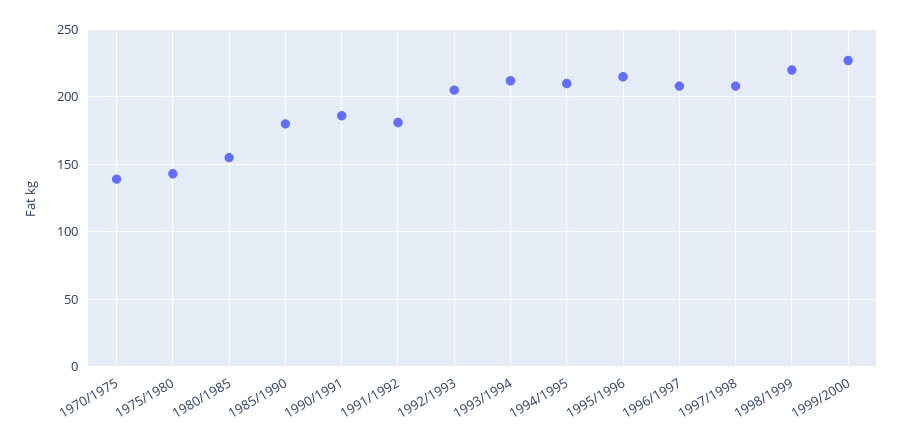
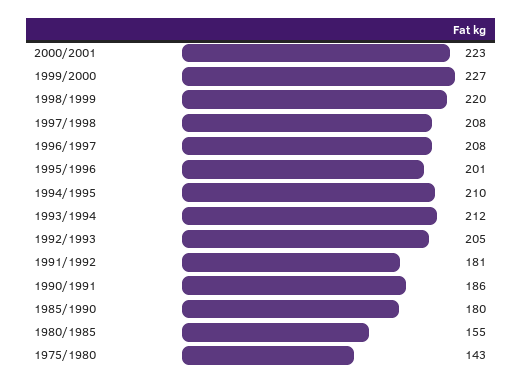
1970/1975: 140 -> none
1995/1996: 215 -> 201
2000/2001: none -> 223

